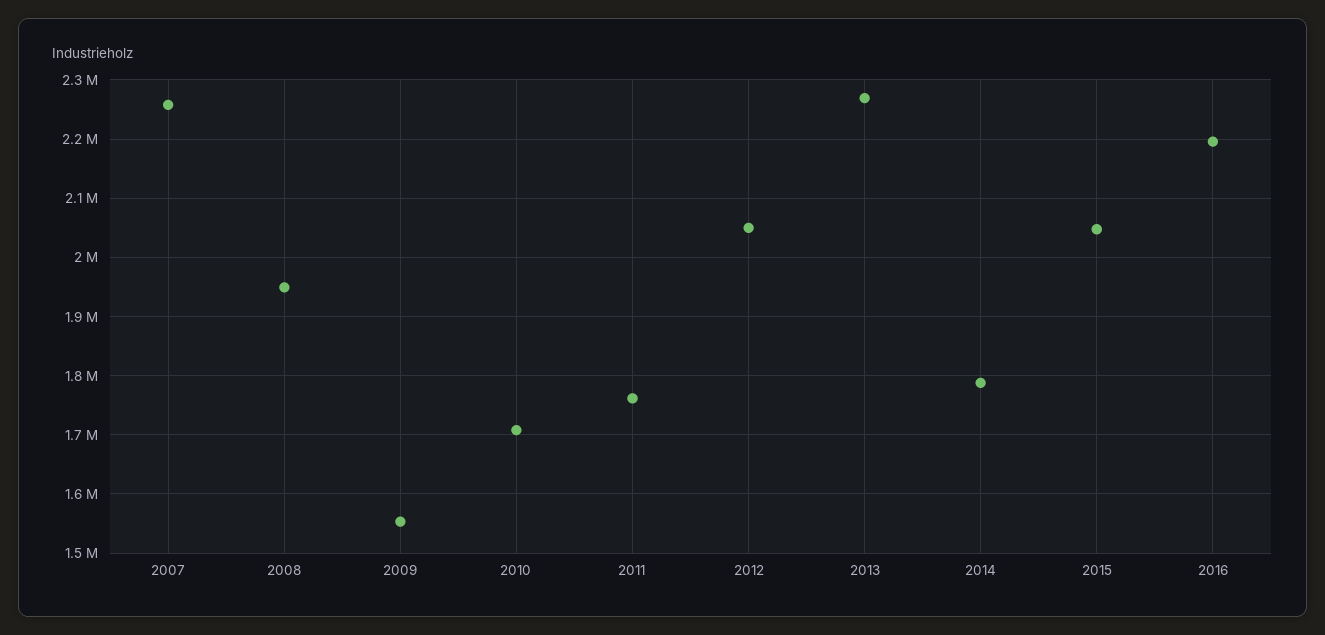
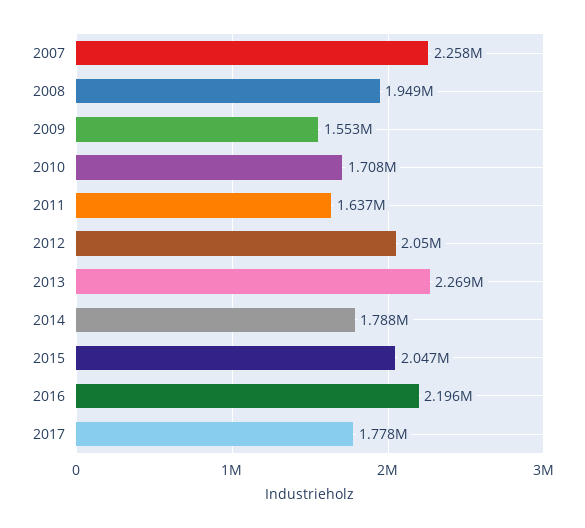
2011: 1760000 -> 1637000
2017: none -> 1778000

